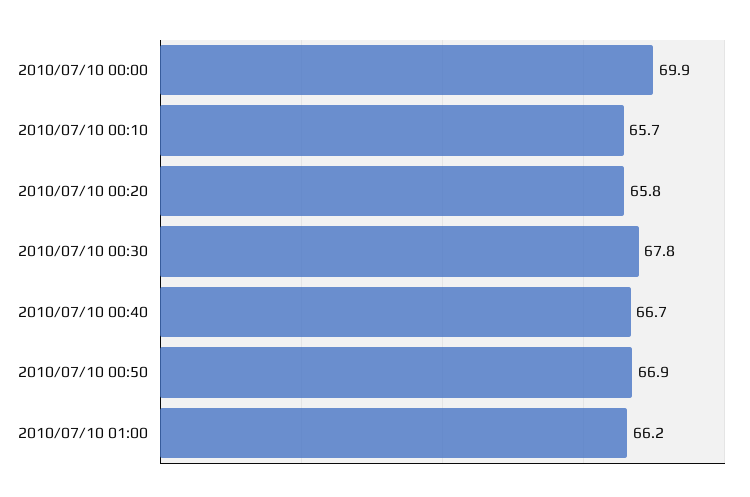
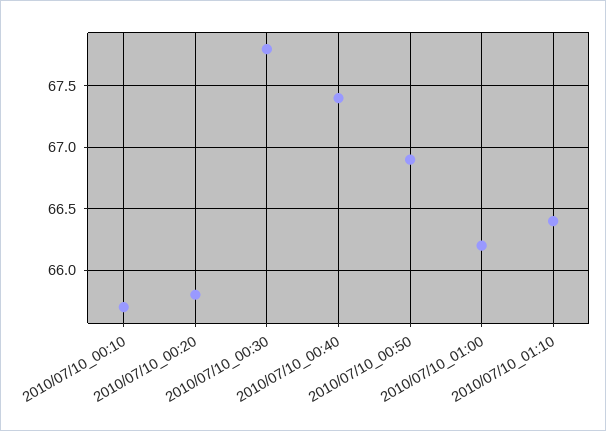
2010/07/10 00:00: 69.9 -> none
2010/07/10 00:40: 66.7 -> 67.4
2010/07/10_01:10: none -> 66.4

